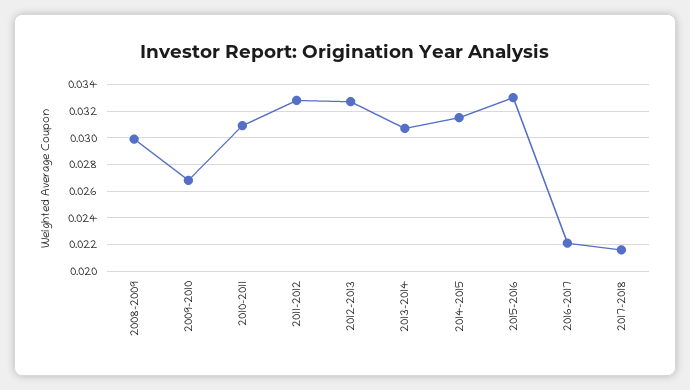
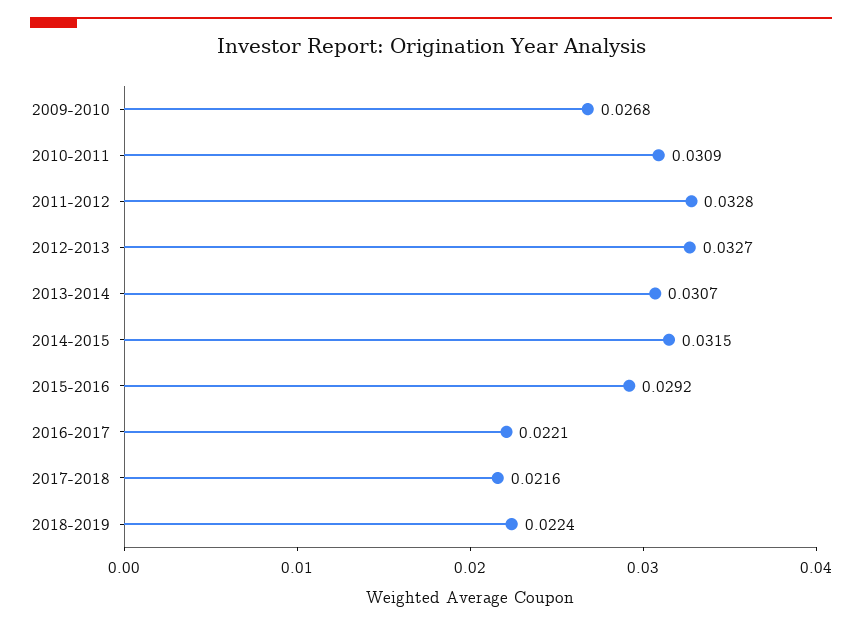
2008-2009: 0.03 -> none
2015-2016: 0.033 -> 0.0292
2018-2019: none -> 0.0224

